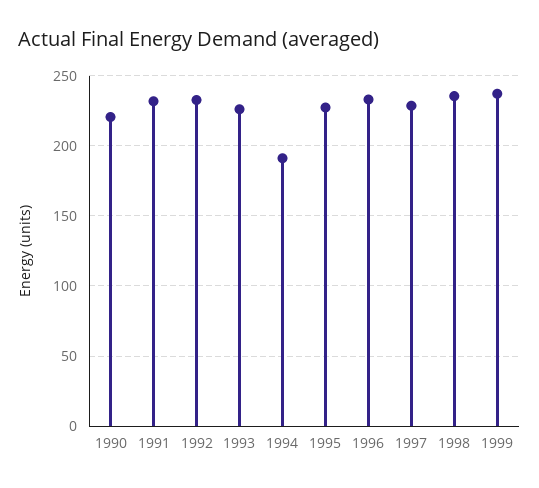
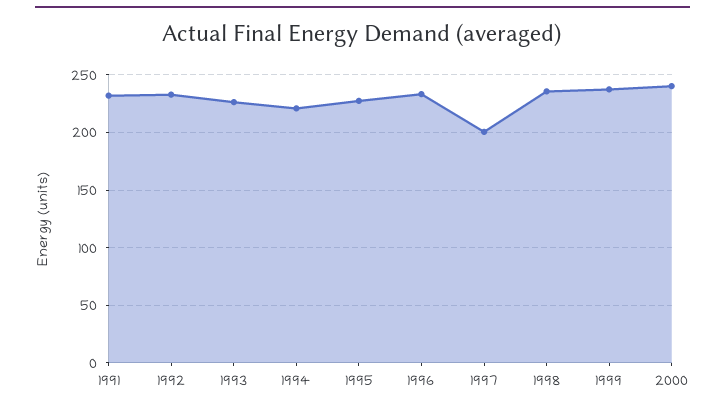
1990: 220 -> none
1994: 190 -> 220
1997: 230 -> 200
2000: none -> 240

